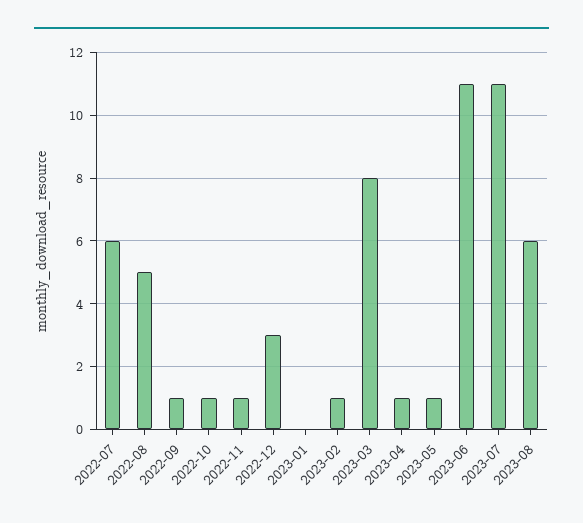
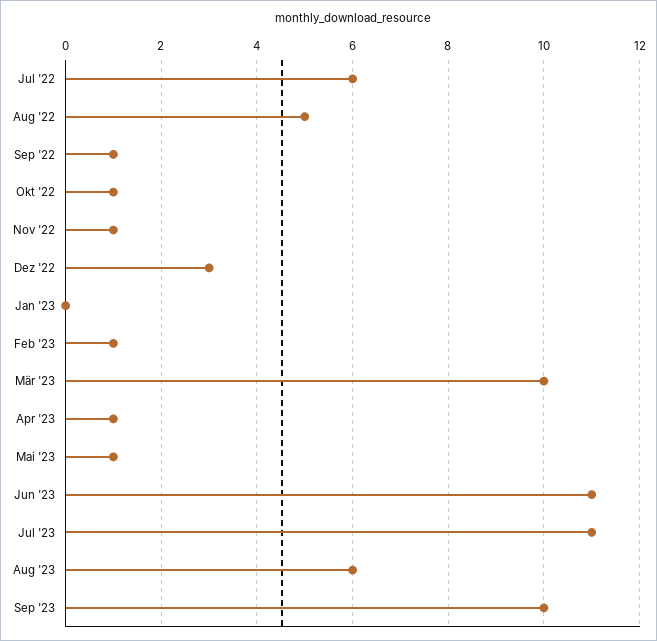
2023-03: 8 -> 10
Sep '23: none -> 10

